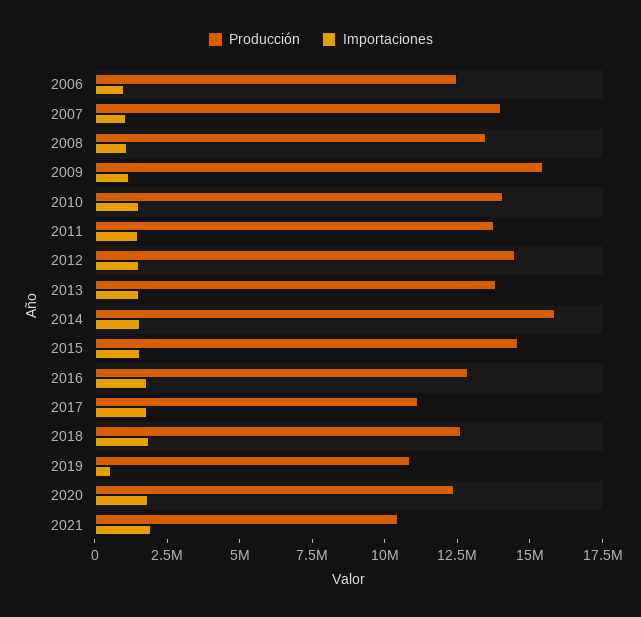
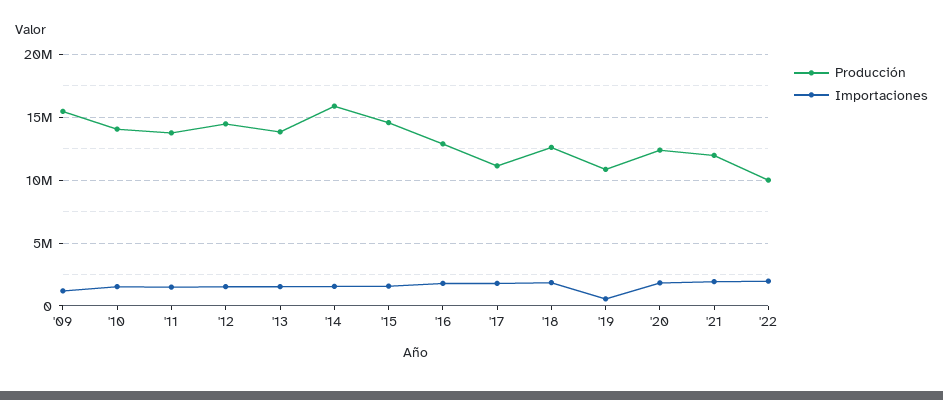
Producción, 2006: 12500000 -> none
Importaciones, 2006: 1000000 -> none
Producción, 2007: 14000000 -> none
Importaciones, 2007: 1000000 -> none
Producción, 2008: 13500000 -> none
Importaciones, 2008: 1000000 -> none
Producción, 2021: 10500000 -> 12000000
Producción, '22: none -> 10000000
Importaciones, '22: none -> 2000000

